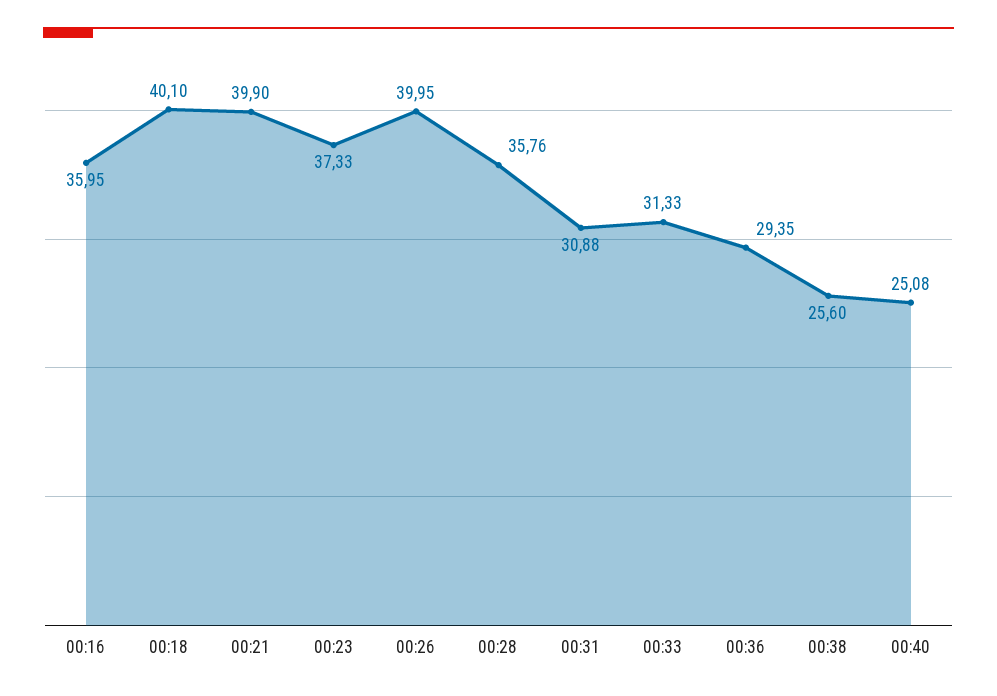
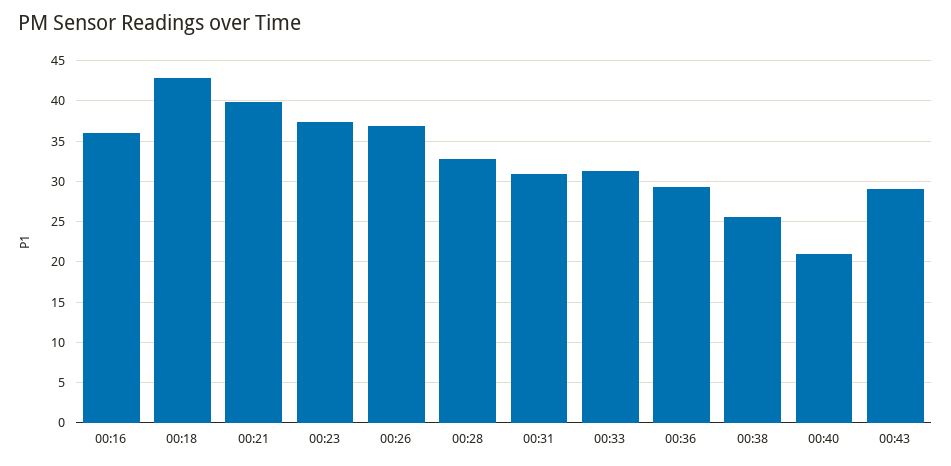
00:18: 40.1 -> 43
00:26: 39.95 -> 37
00:28: 35.76 -> 33
00:40: 25.08 -> 21
00:43: none -> 29

